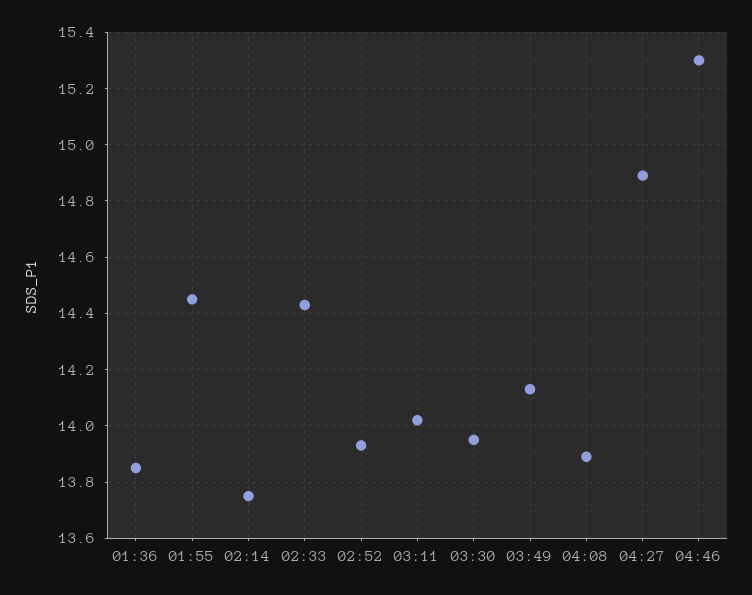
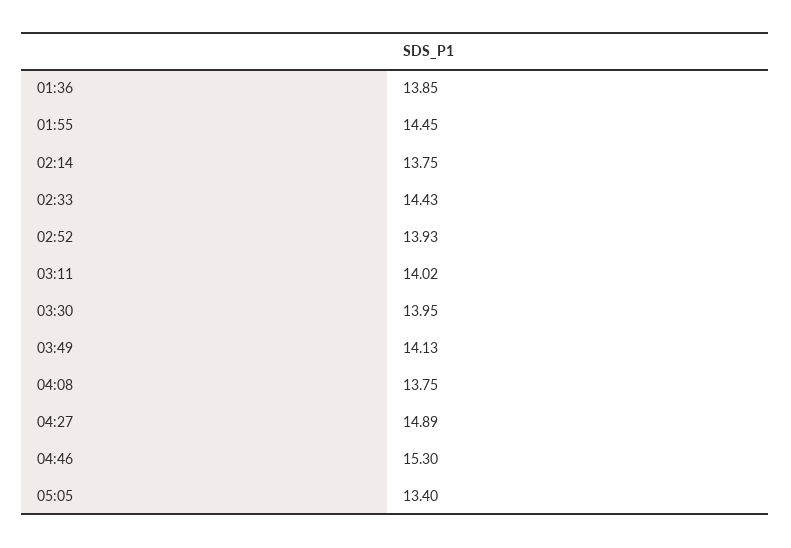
04:08: 13.9 -> 13.75
05:05: none -> 13.4

